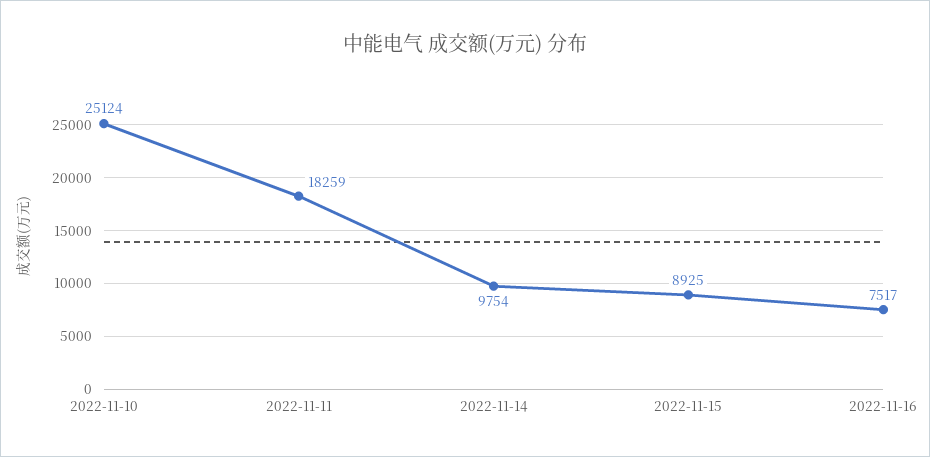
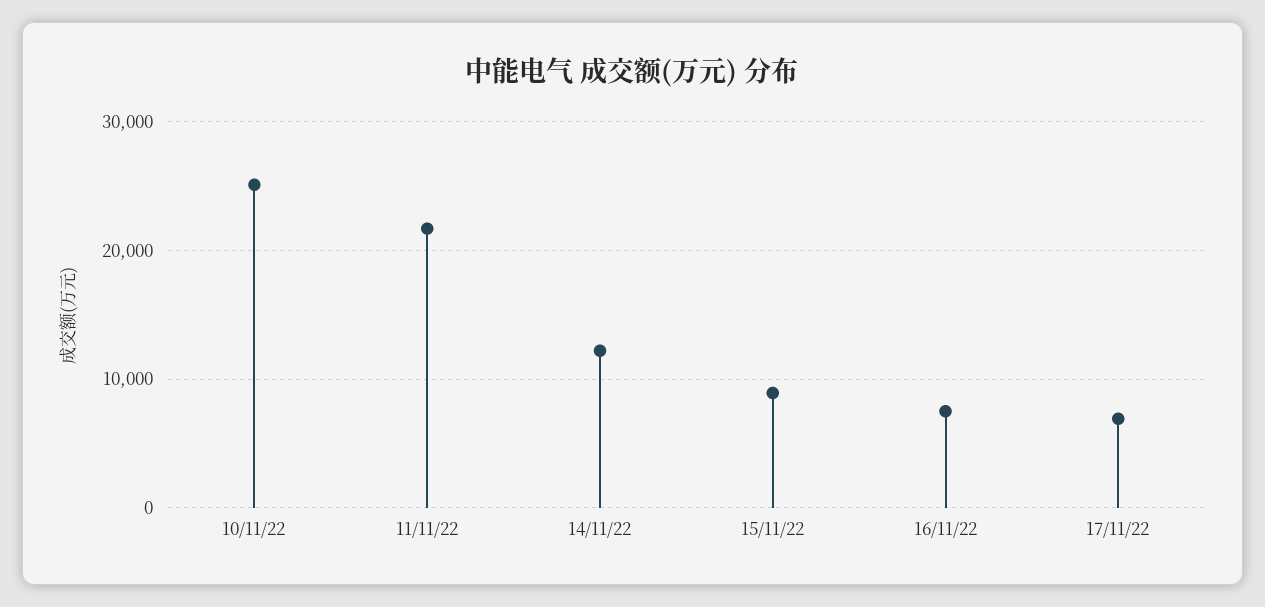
2022-11-11: 18259 -> 22000
2022-11-14: 9754 -> 12000
17/11/22: none -> 7000

